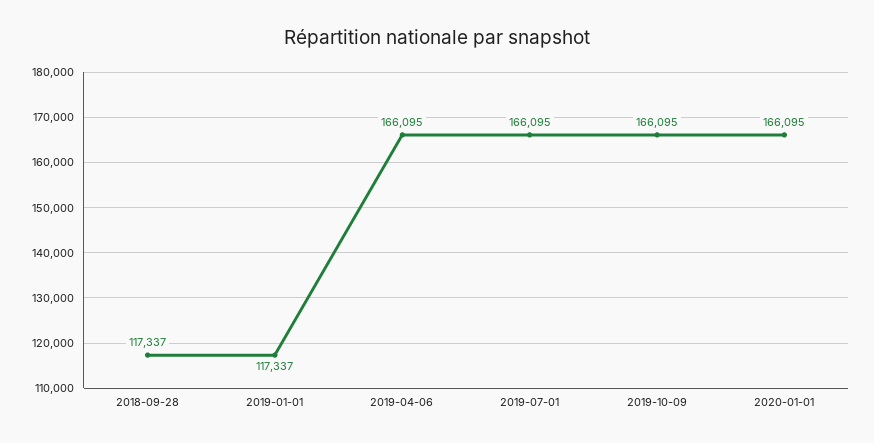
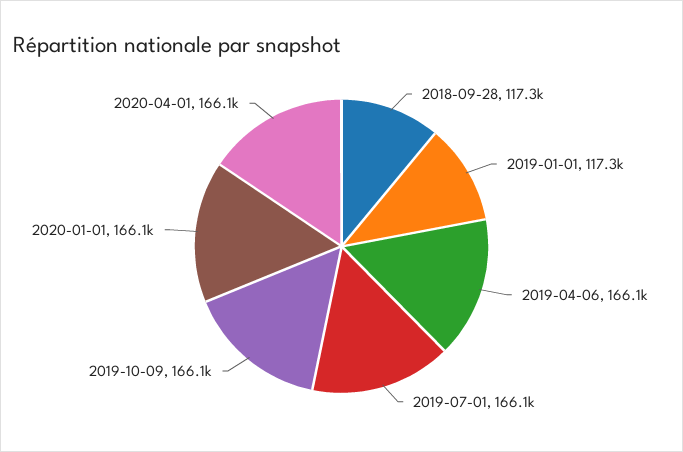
2020-04-01: none -> 166100

